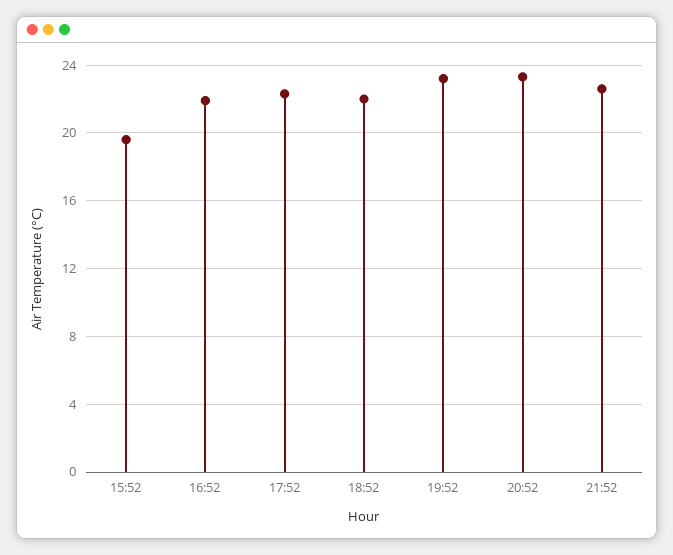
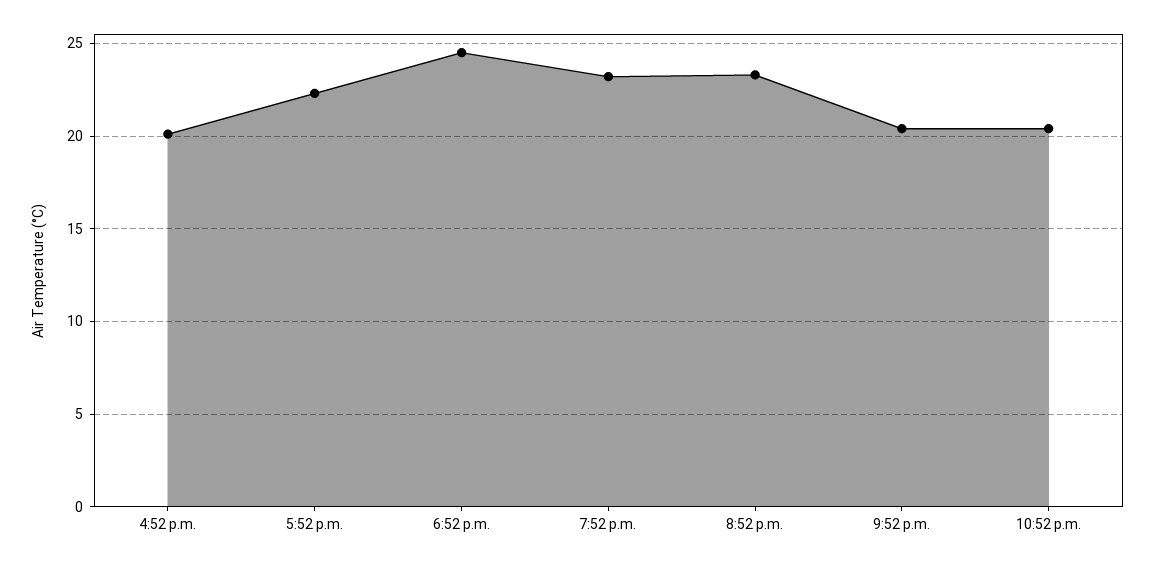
15:52: 19.5 -> none
16:52: 22 -> 20
18:52: 22 -> 24.5
21:52: 22.5 -> 20.5
10:52 p.m.: none -> 20.5

